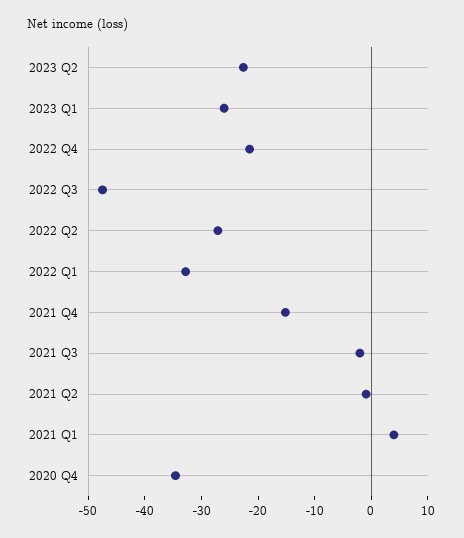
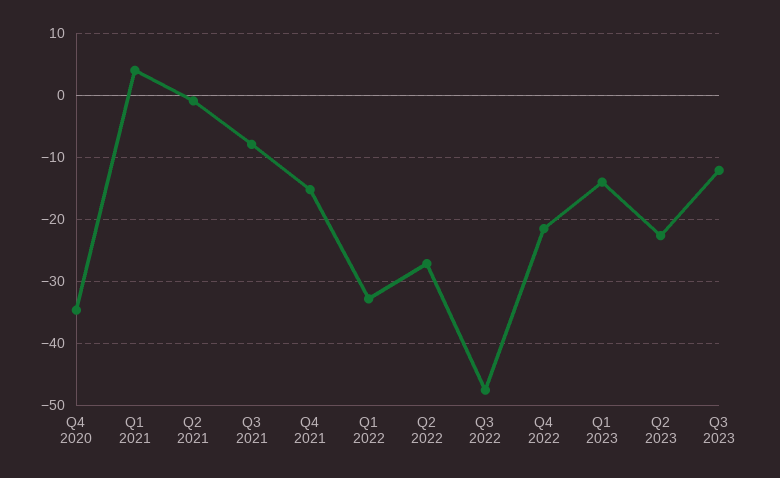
2023 Q1: -26 -> -14
2021 Q3: -2 -> -8
Q3 2023: none -> -12

